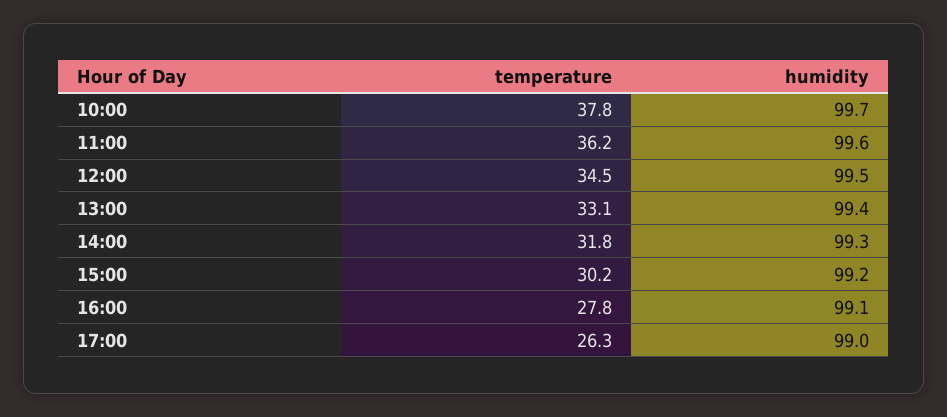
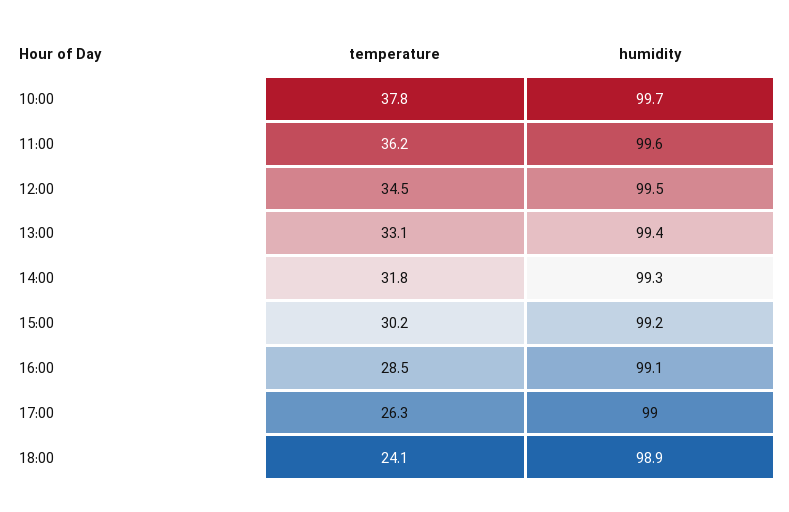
temperature, 16:00: 27.8 -> 28.5
temperature, 18:00: none -> 24.1
humidity, 18:00: none -> 98.9

